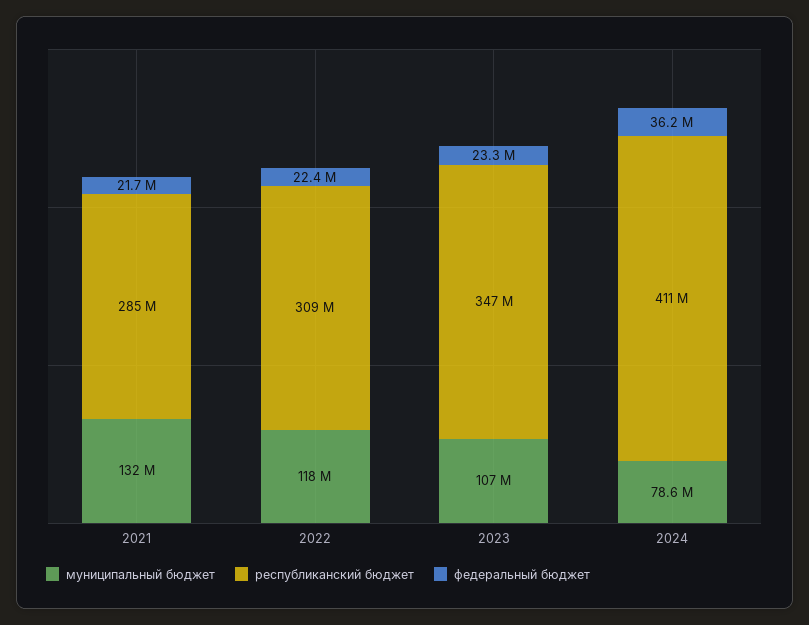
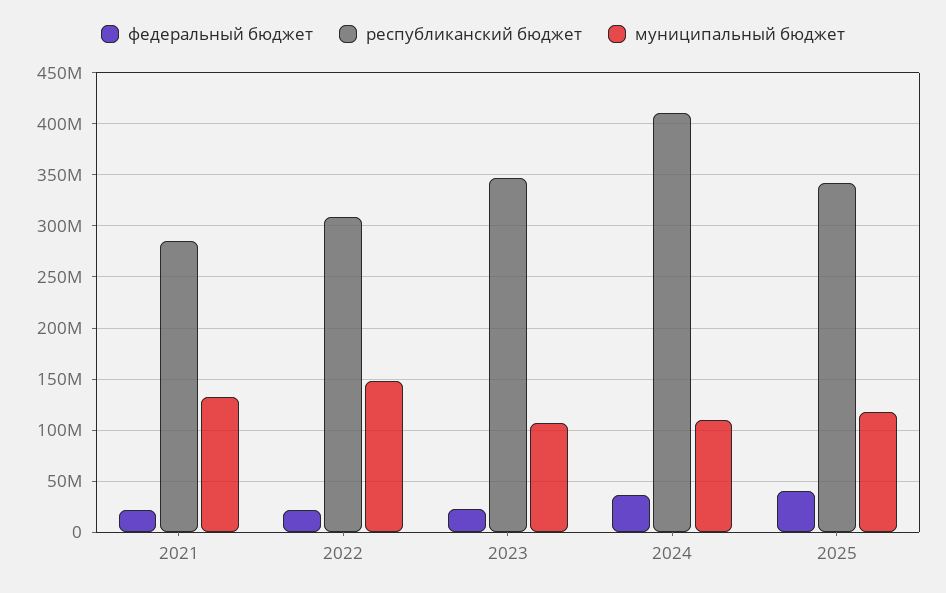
муниципальный бюджет, 2022: 118000000 -> 150000000
муниципальный бюджет, 2024: 78600000 -> 110000000
федеральный бюджет, 2025: none -> 40000000
республиканский бюджет, 2025: none -> 340000000
муниципальный бюджет, 2025: none -> 120000000

